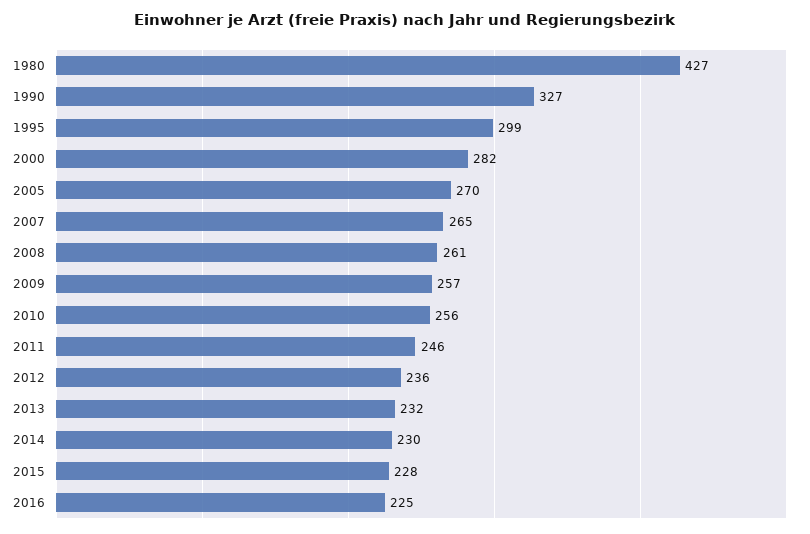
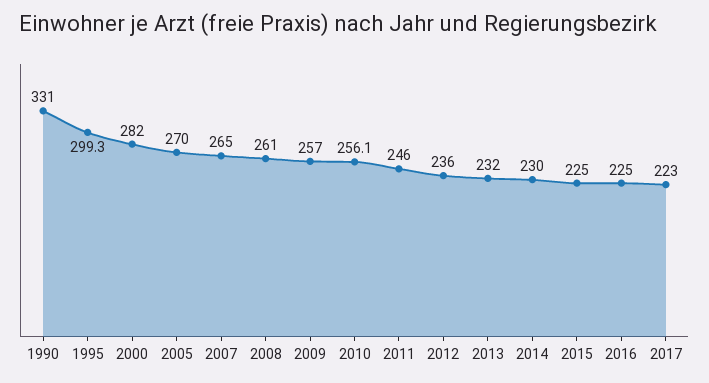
1980: 427 -> none
1990: 327 -> 331
2015: 228 -> 225
2017: none -> 223

